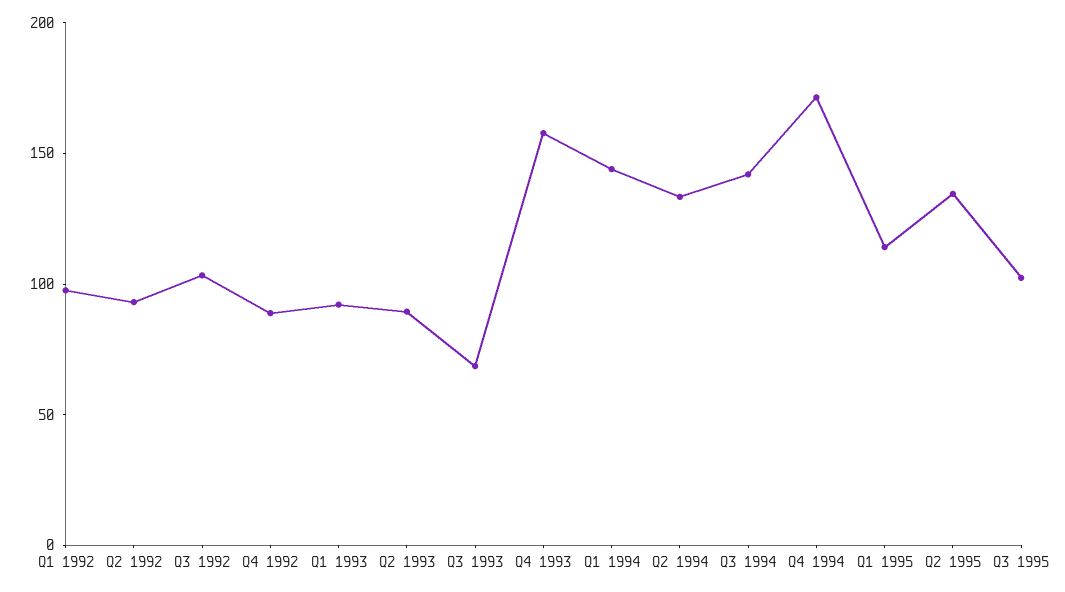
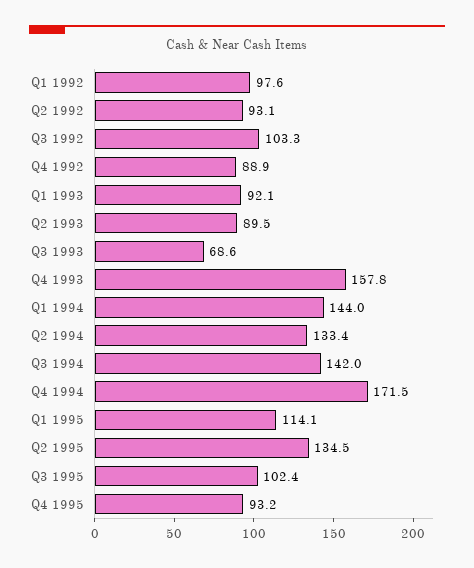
Q4 1995: none -> 93.2

